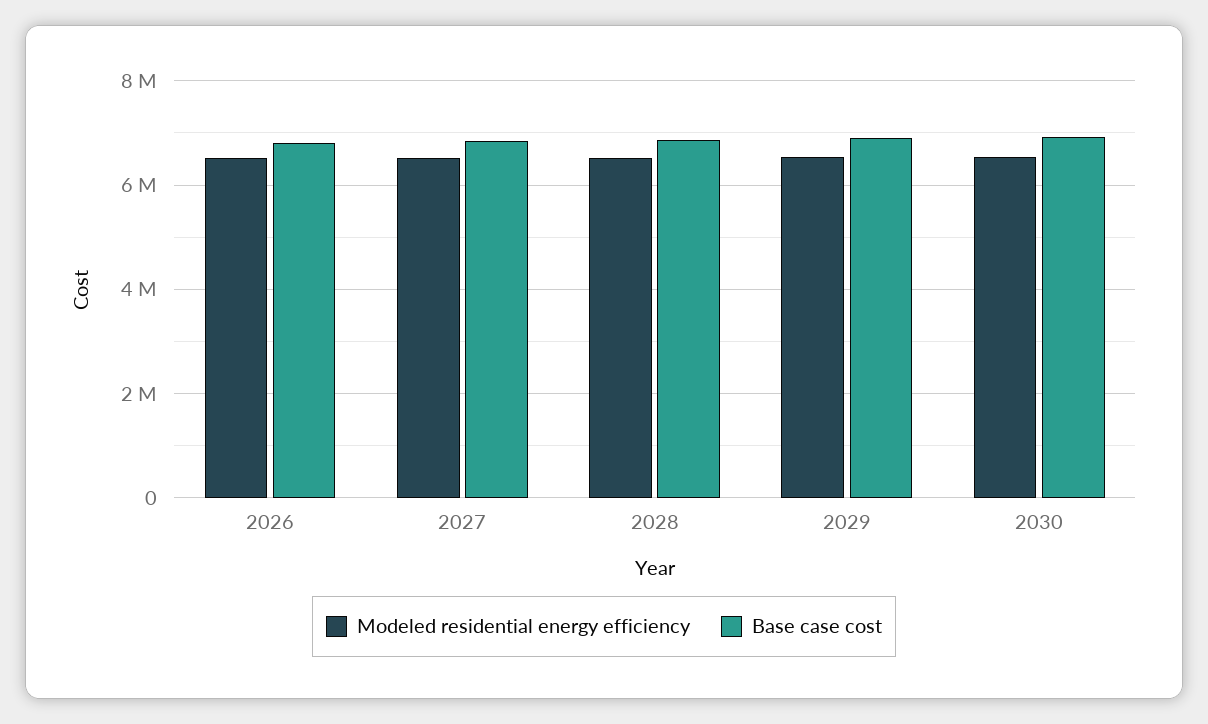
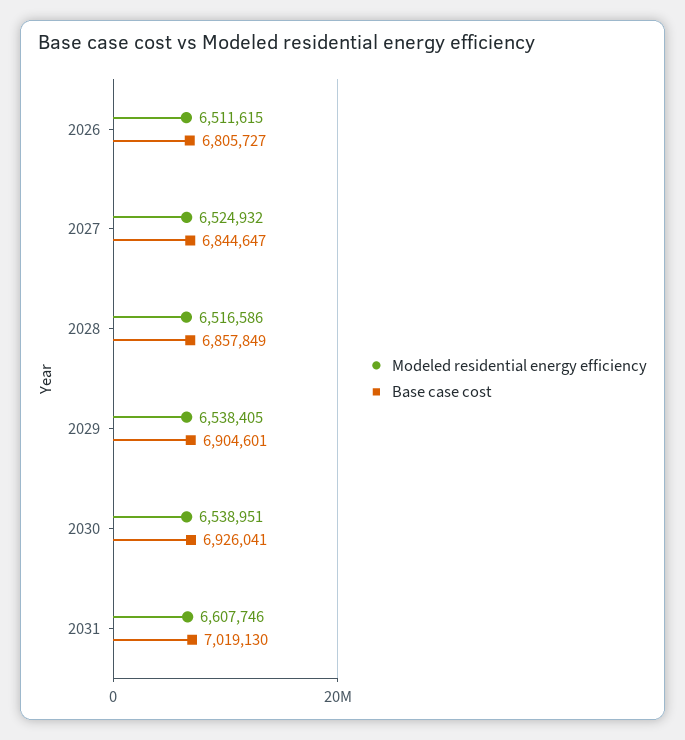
Modeled residential energy efficiency, 2031: none -> 6607746
Base case cost, 2031: none -> 7019130

